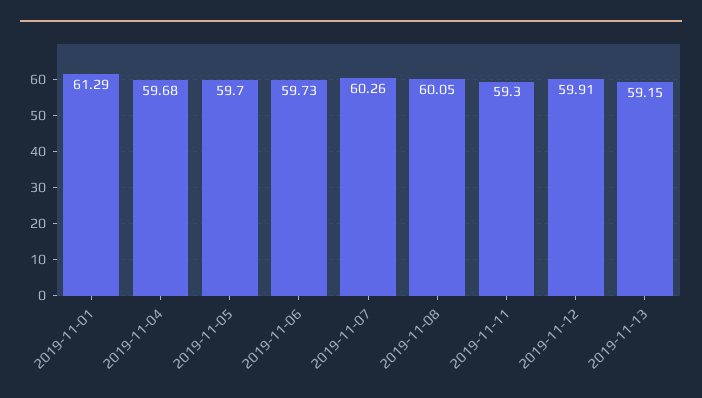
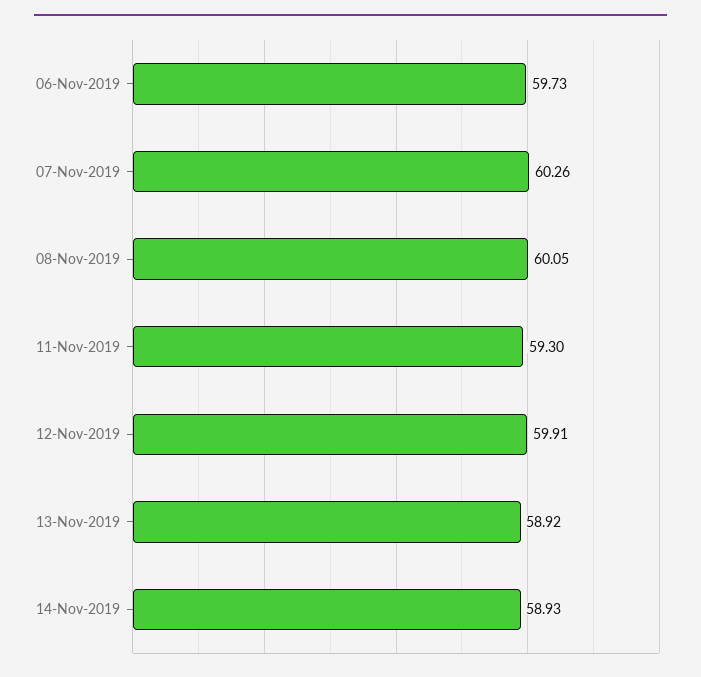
2019-11-01: 61.29 -> none
2019-11-04: 59.68 -> none
2019-11-05: 59.7 -> none
2019-11-13: 59.15 -> 58.92
14-Nov-2019: none -> 58.93

